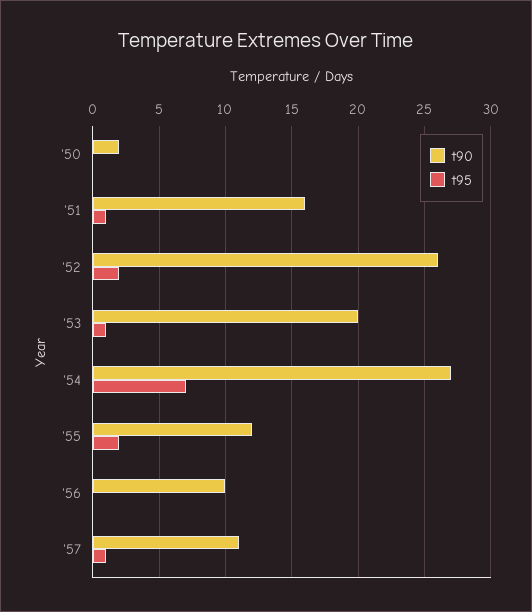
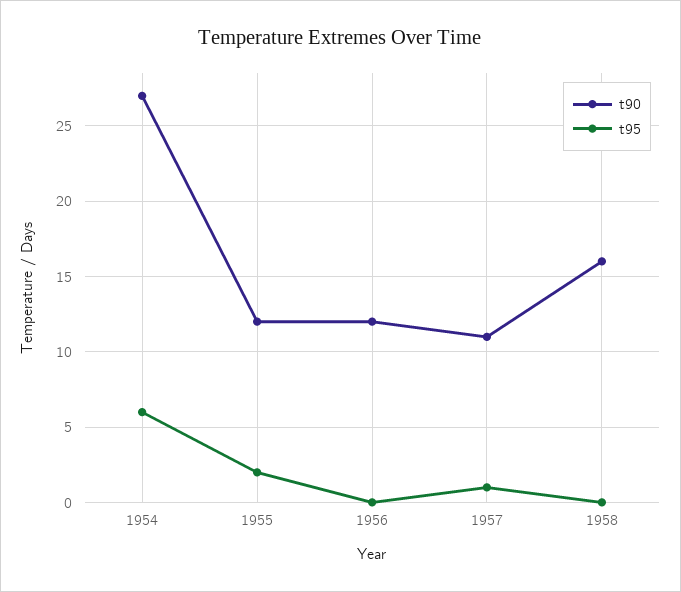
t90, '50: 2 -> none
t95, '50: 0 -> none
t90, '51: 16 -> none
t95, '51: 1 -> none
t90, '52: 26 -> none
t95, '52: 2 -> none
t90, '53: 20 -> none
t95, '53: 1 -> none
t95, '54: 7 -> 6
t90, '56: 10 -> 12
t90, 1958: none -> 16
t95, 1958: none -> 0

